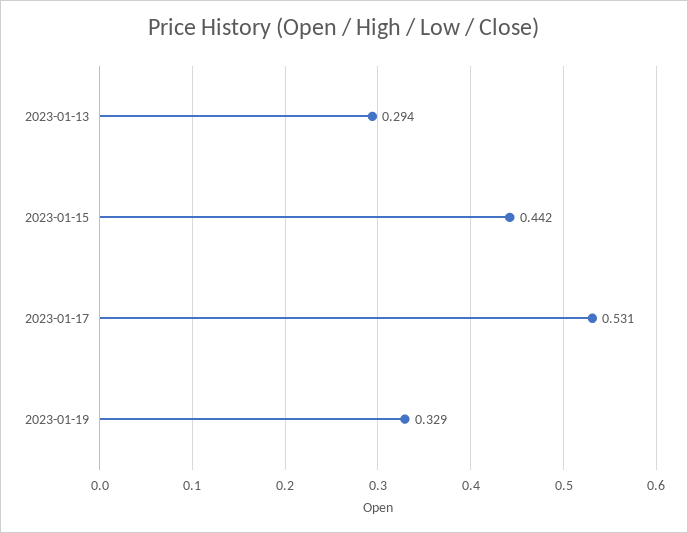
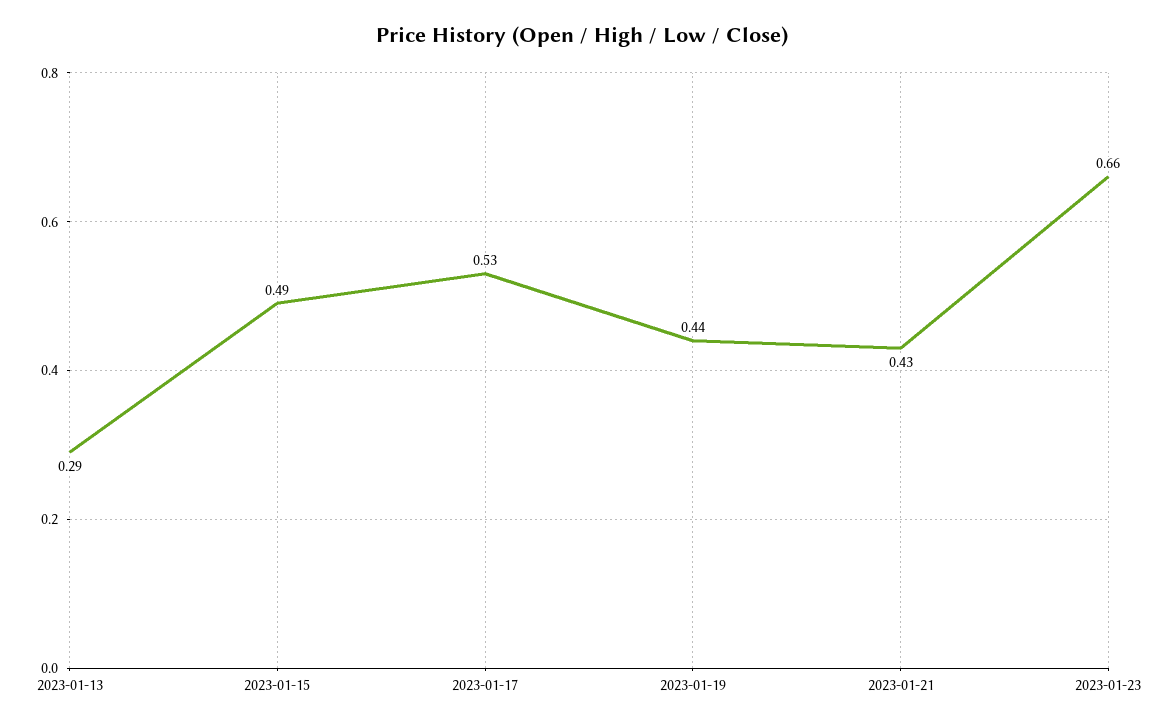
2023-01-15: 0.442 -> 0.49
2023-01-19: 0.329 -> 0.44
2023-01-21: none -> 0.43
2023-01-23: none -> 0.66

